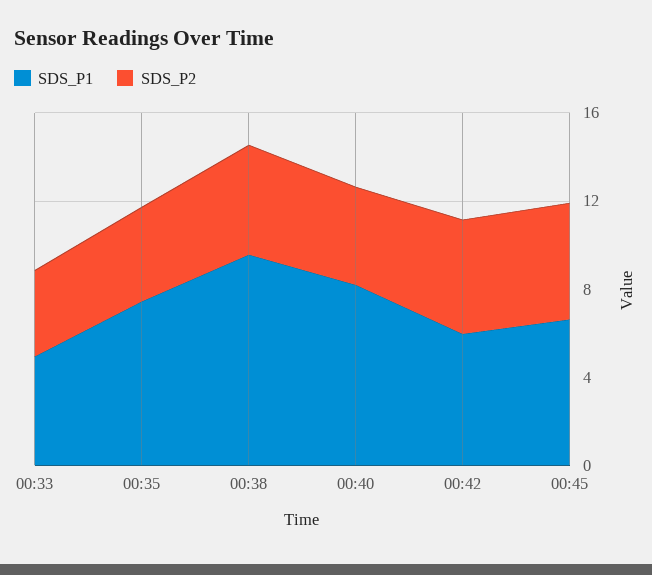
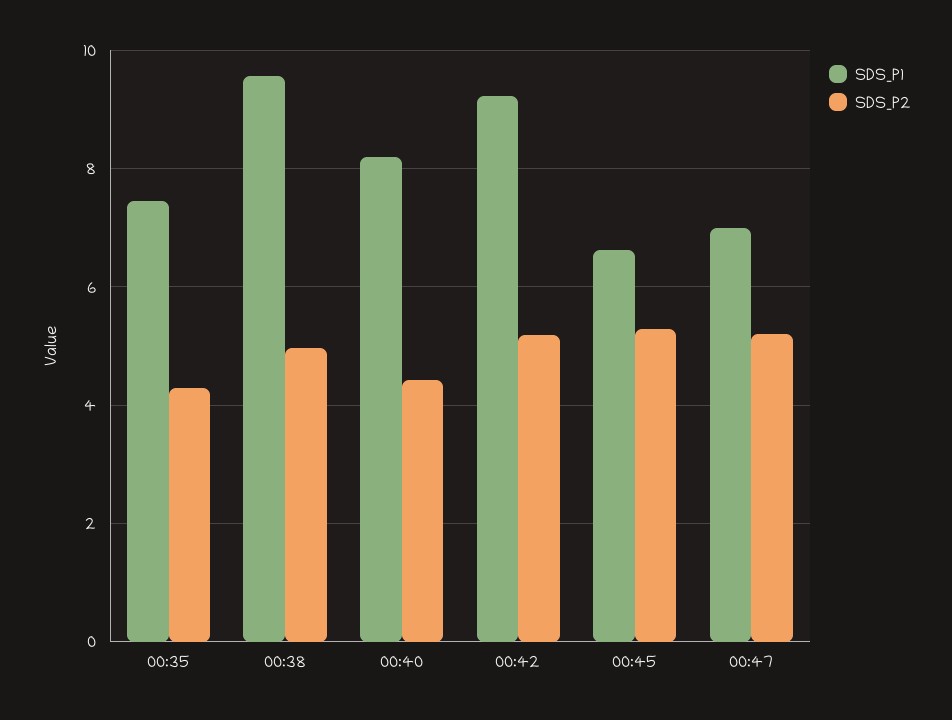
SDS_P1, 00:33: 5 -> none
SDS_P2, 00:33: 4 -> none
SDS_P1, 00:42: 6 -> 9.2
SDS_P1, 00:47: none -> 7
SDS_P2, 00:47: none -> 5.2

